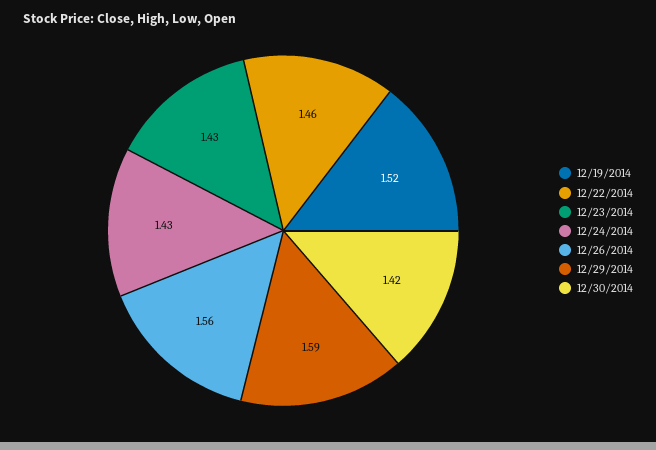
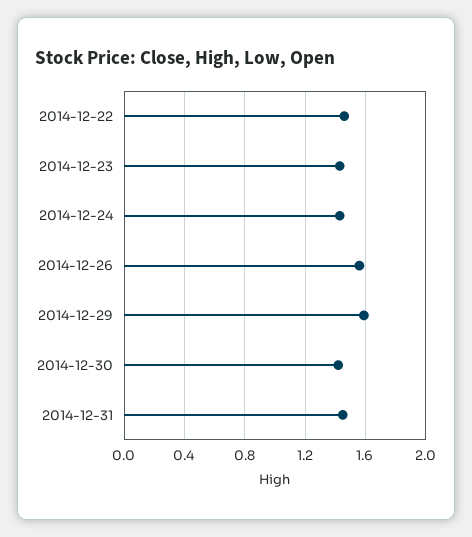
12/19/2014: 1.52 -> none
2014-12-31: none -> 1.45

